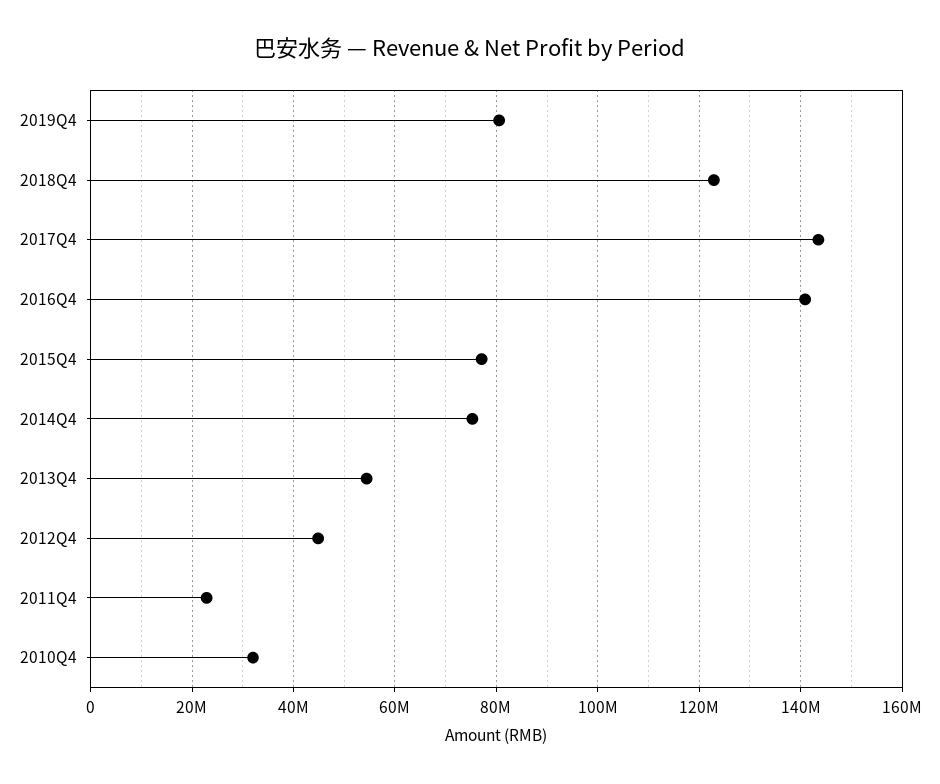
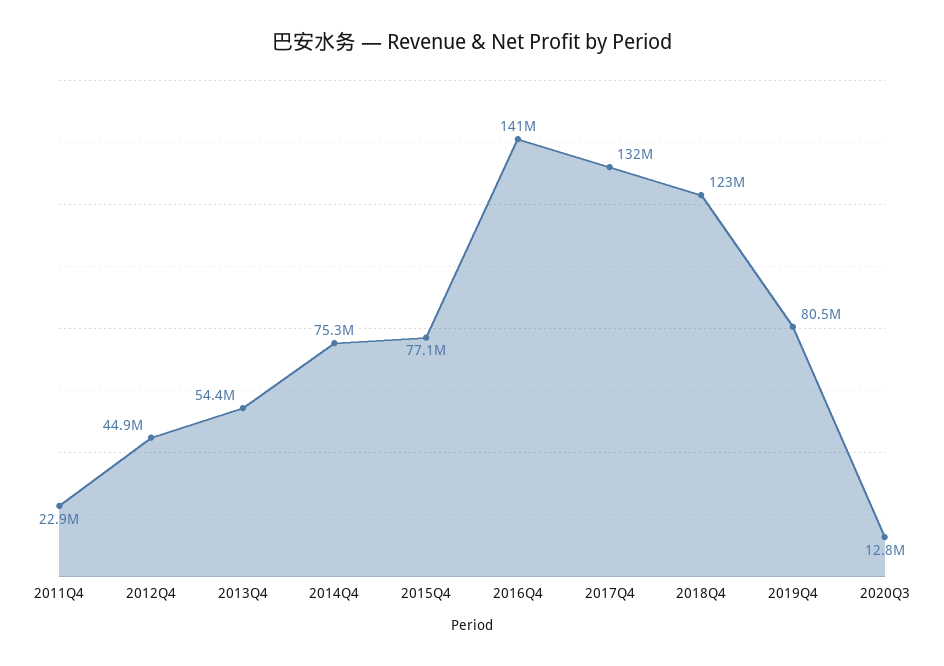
2017Q4: 144000000 -> 132000000
2010Q4: 32000000 -> none
2020Q3: none -> 12800000

